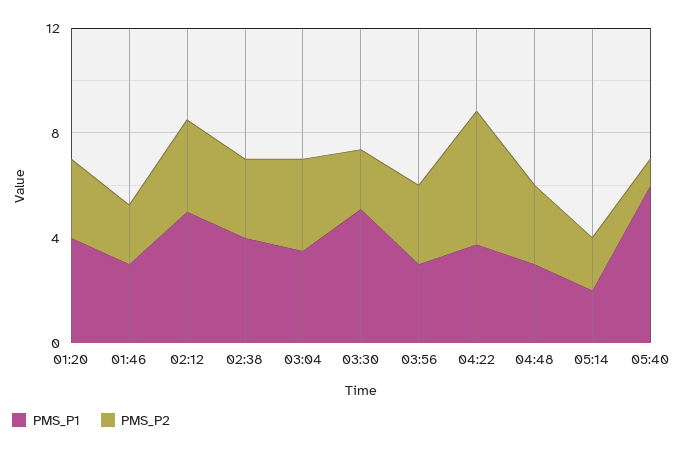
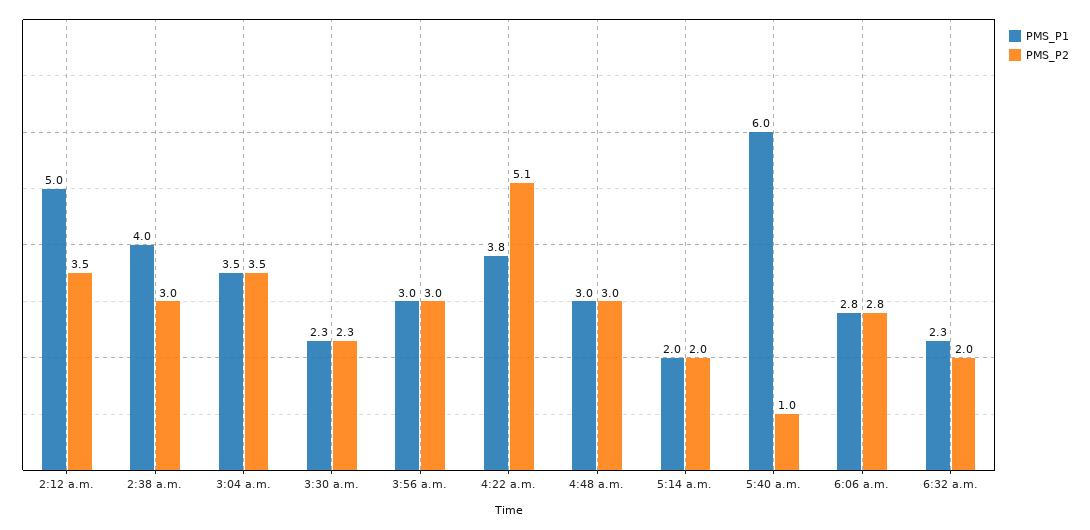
PMS_P1, 01:20: 4 -> none
PMS_P2, 01:20: 3 -> none
PMS_P1, 01:46: 3 -> none
PMS_P2, 01:46: 2 -> none
PMS_P1, 03:30: 5 -> 2.3
PMS_P1, 6:06 a.m.: none -> 2.8
PMS_P2, 6:06 a.m.: none -> 2.8
PMS_P1, 6:32 a.m.: none -> 2.3
PMS_P2, 6:32 a.m.: none -> 2

